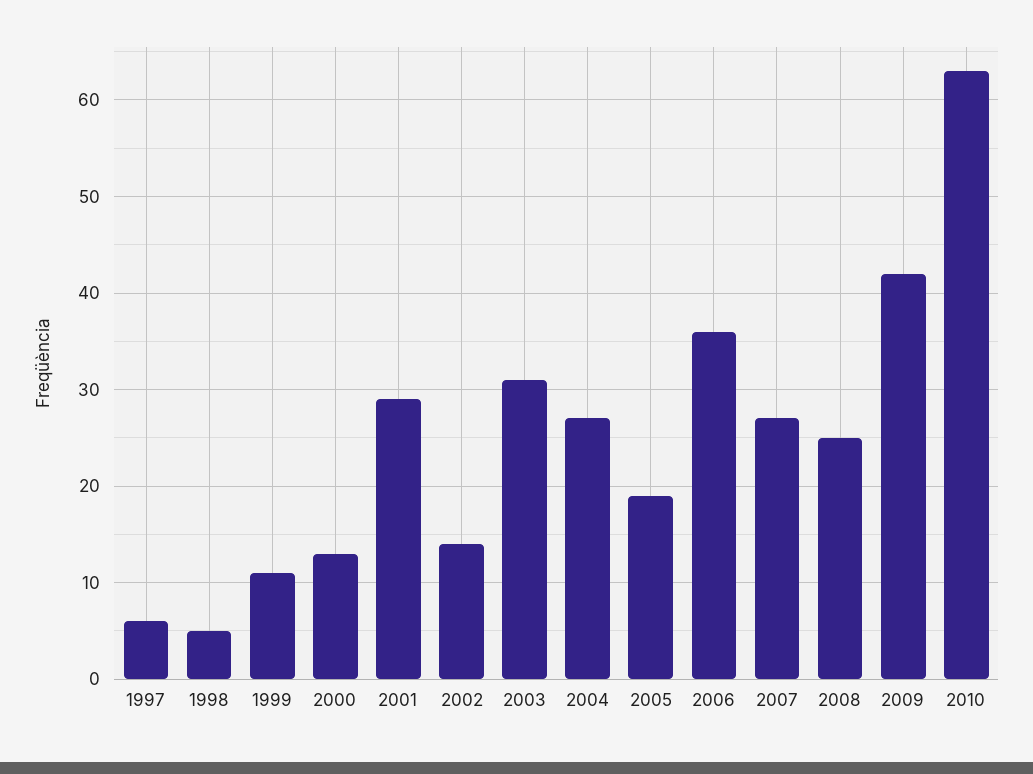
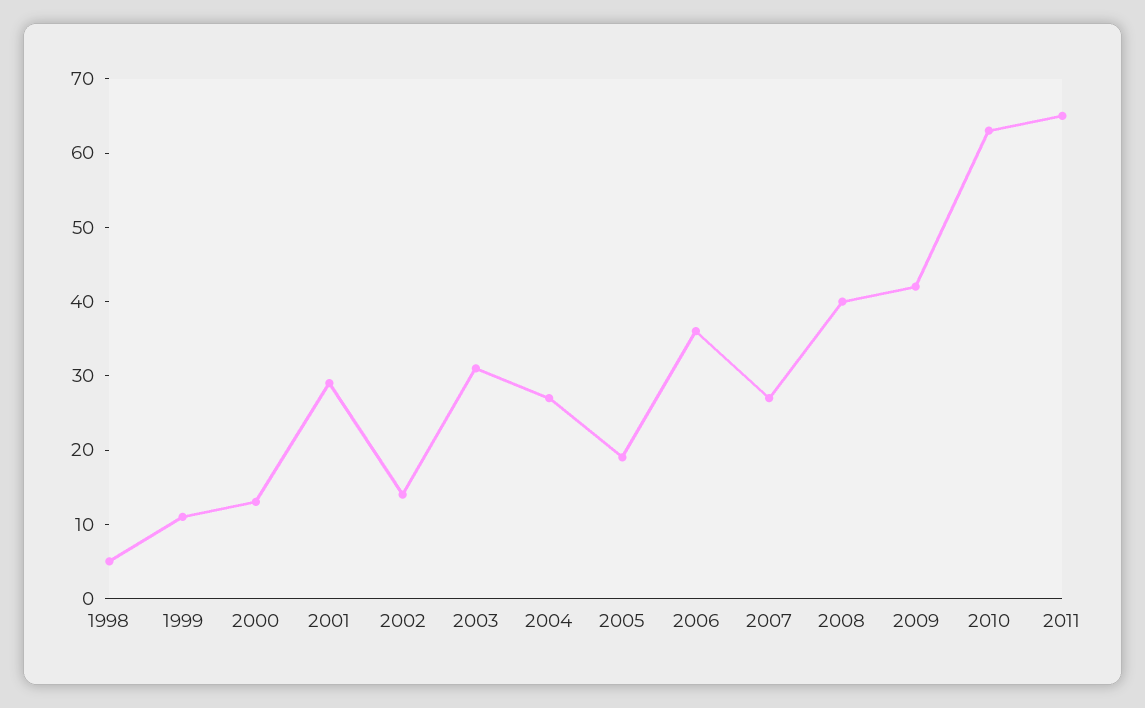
1997: 6 -> none
2008: 25 -> 40
2011: none -> 65

